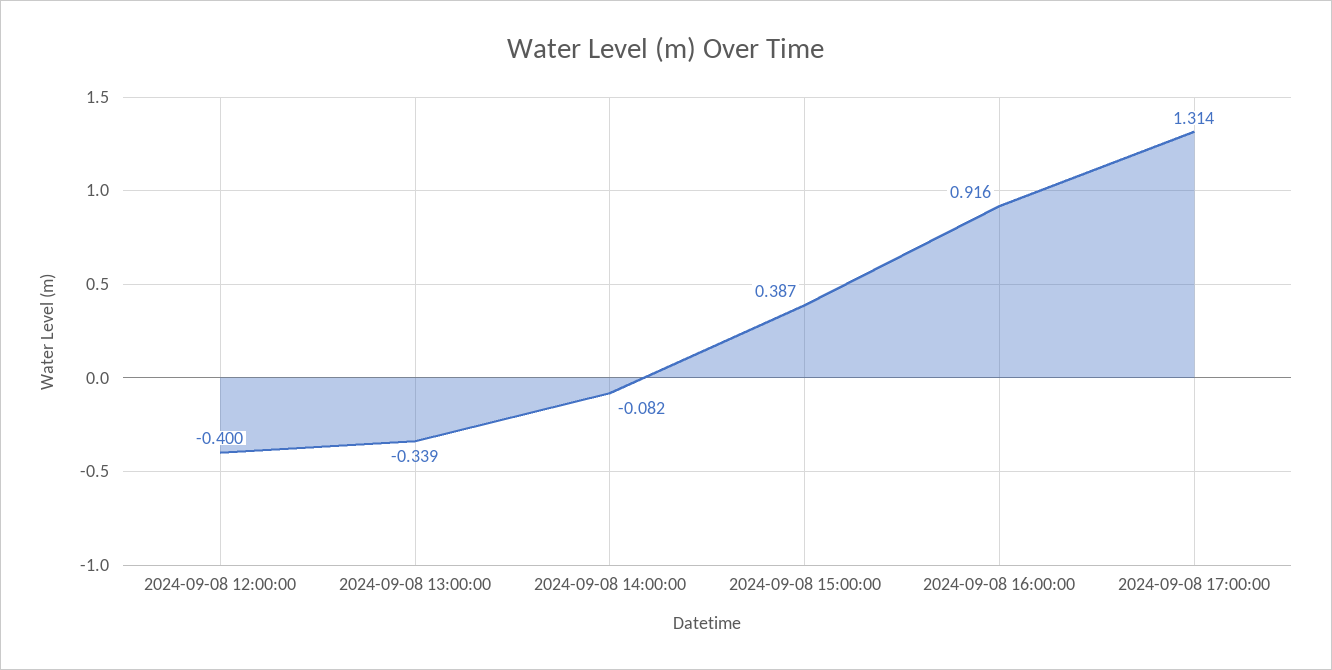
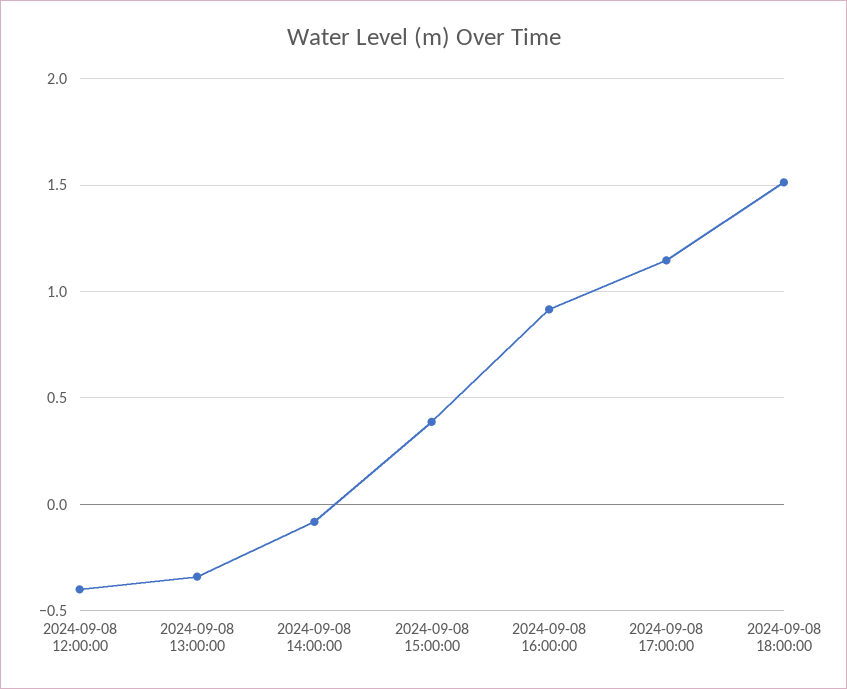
2024-09-08 17:00:00: 1.314 -> 1.15
2024-09-08 18:00:00: none -> 1.5

